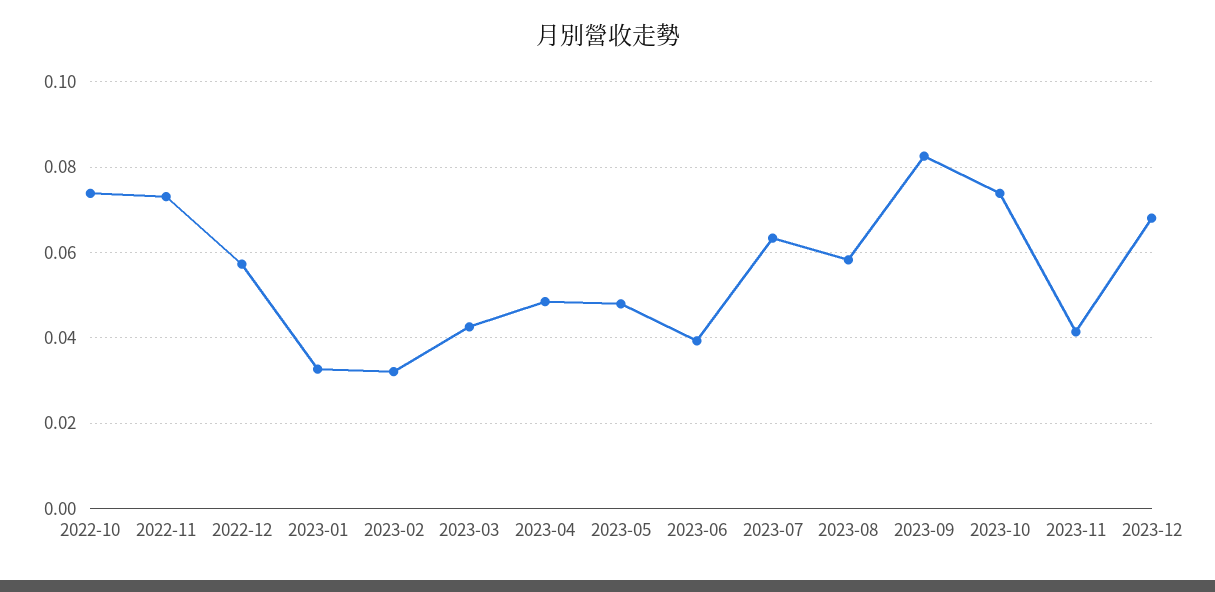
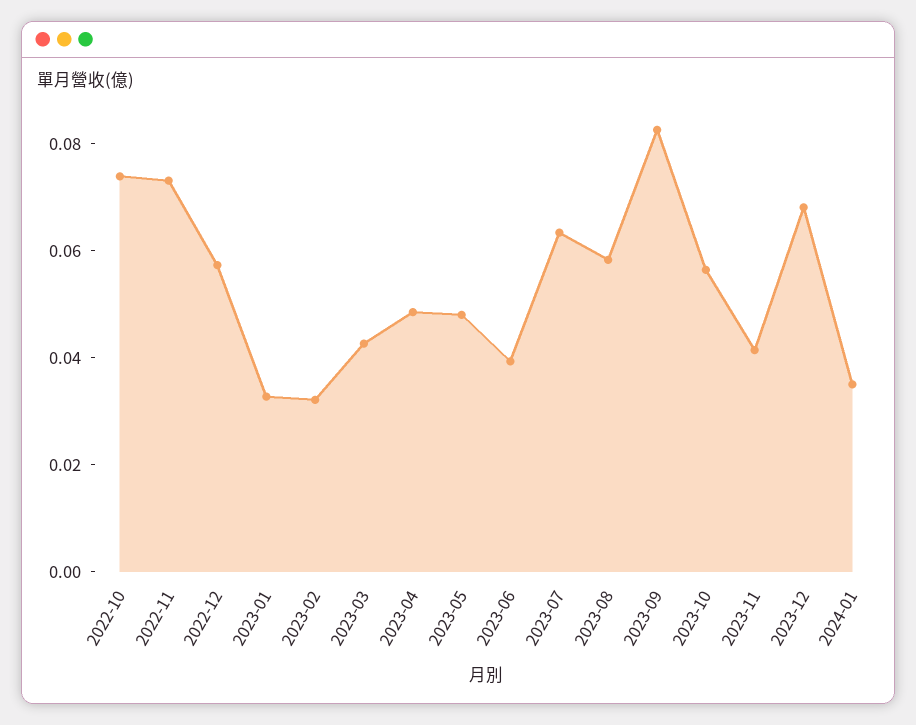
2023-10: 0.074 -> 0.055
2024-01: none -> 0.035

